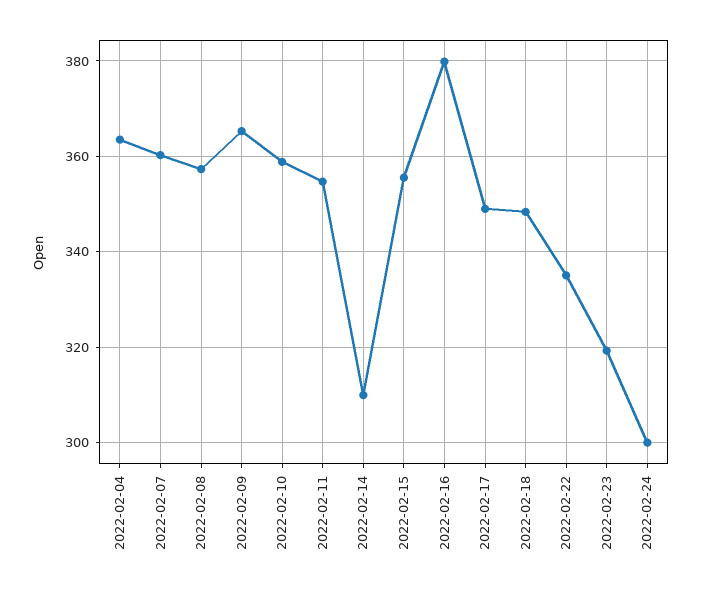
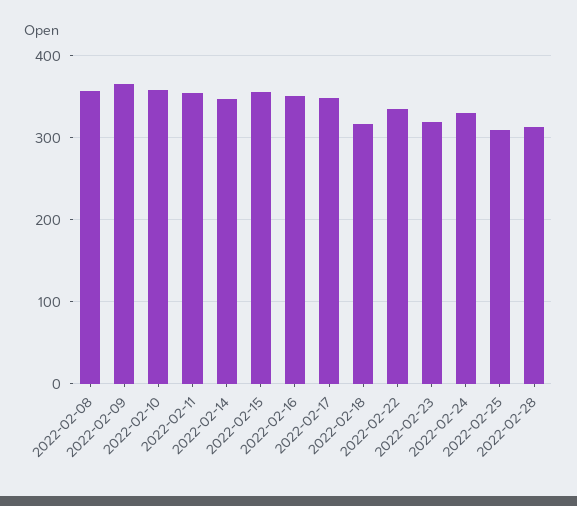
2022-02-04: 364 -> none
2022-02-07: 360 -> none
2022-02-14: 310 -> 350
2022-02-16: 380 -> 350
2022-02-18: 348 -> 320
2022-02-24: 300 -> 330
2022-02-25: none -> 310
2022-02-28: none -> 310

